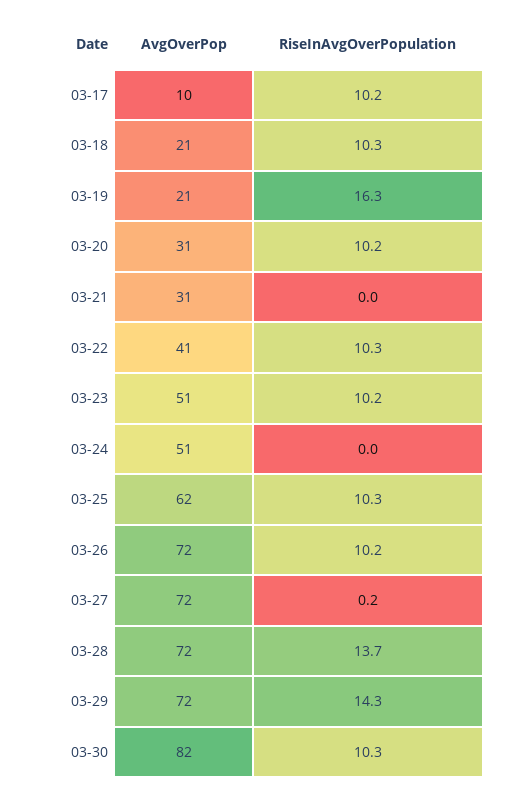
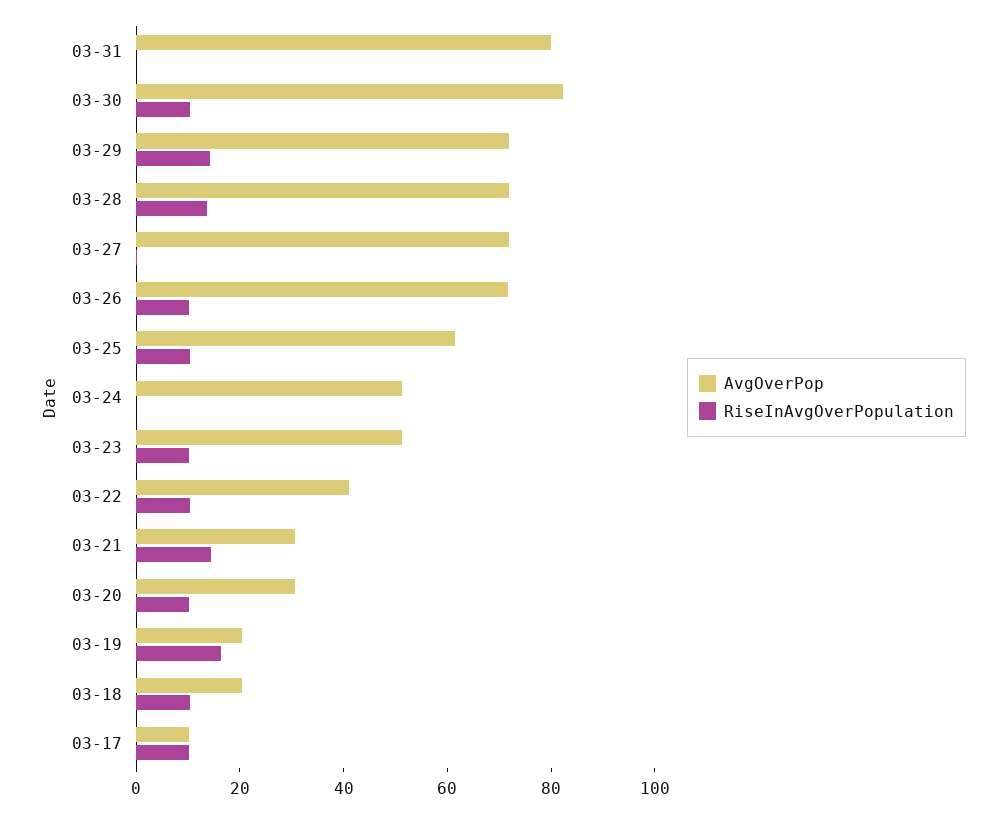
RiseInAvgOverPopulation, 03-21: 0 -> 15
AvgOverPop, 03-31: none -> 80
RiseInAvgOverPopulation, 03-31: none -> 0

